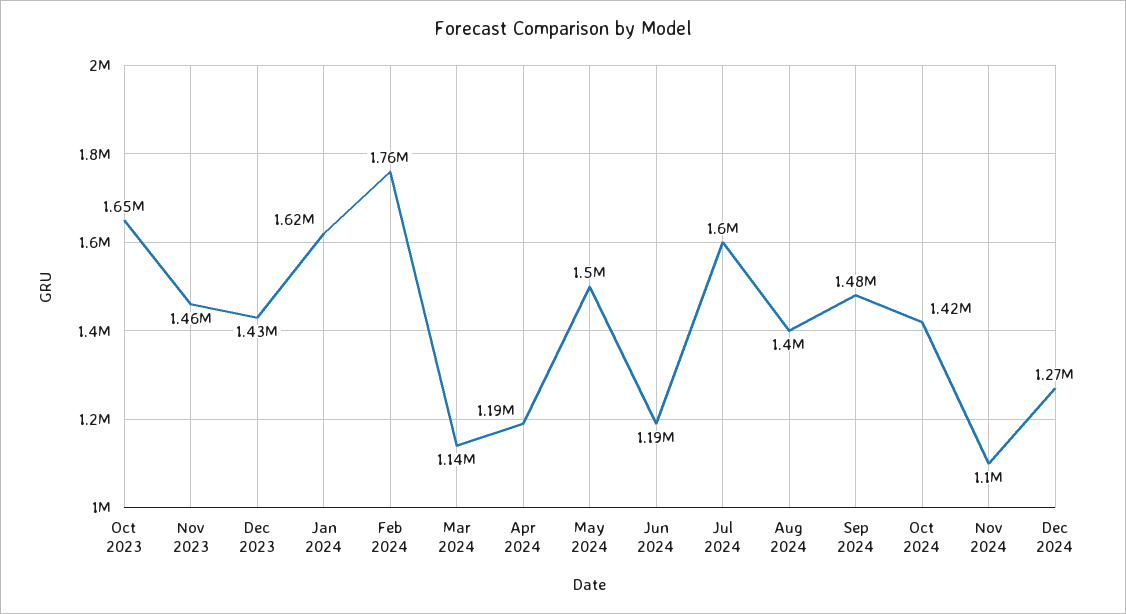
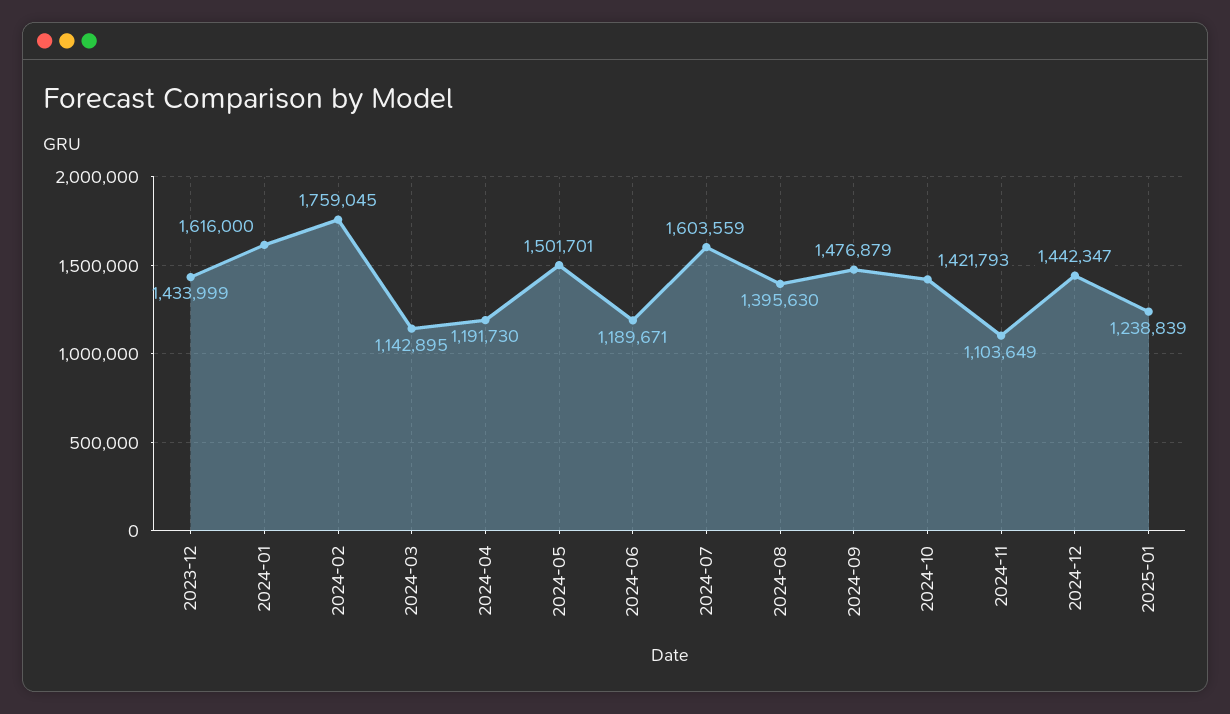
Oct 2023: 1650000 -> none
Nov 2023: 1460000 -> none
Dec 2024: 1270000 -> 1442347
2025-01: none -> 1238839

